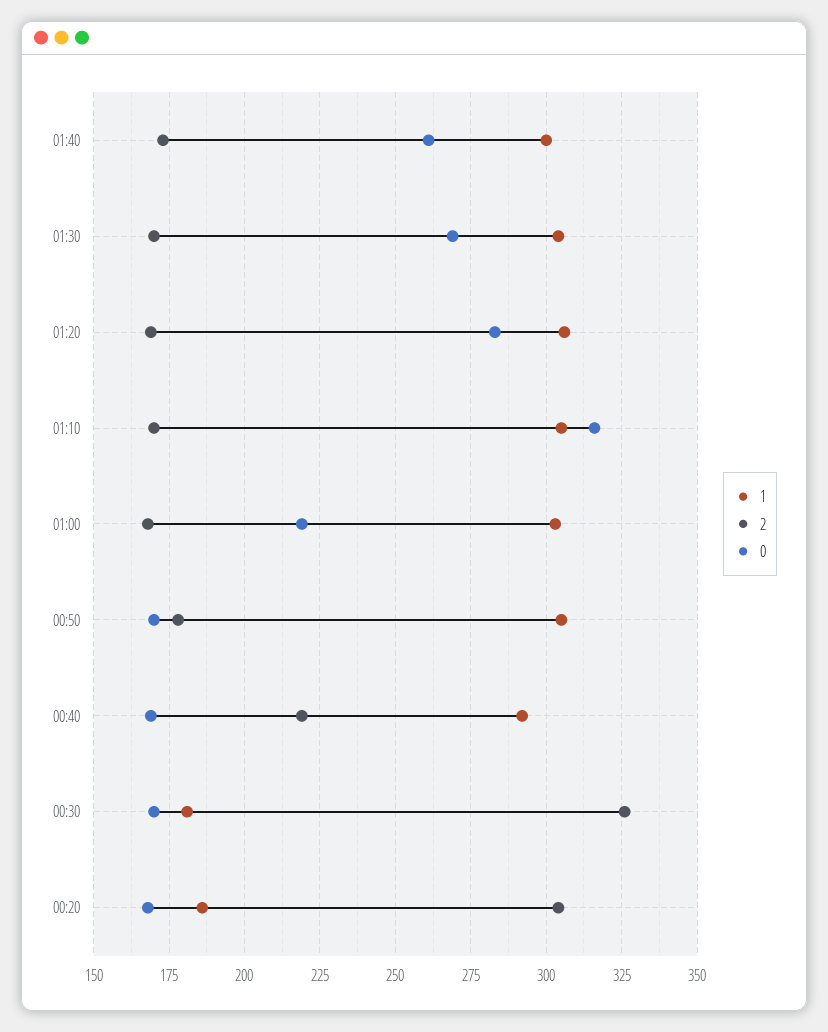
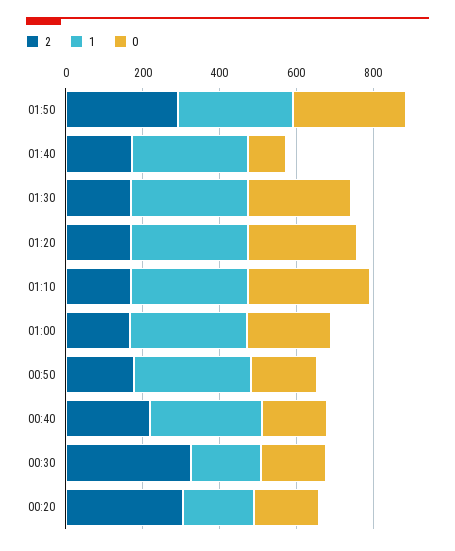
0, 01:40: 260 -> 100
2, 01:50: none -> 300
1, 01:50: none -> 300
0, 01:50: none -> 300

